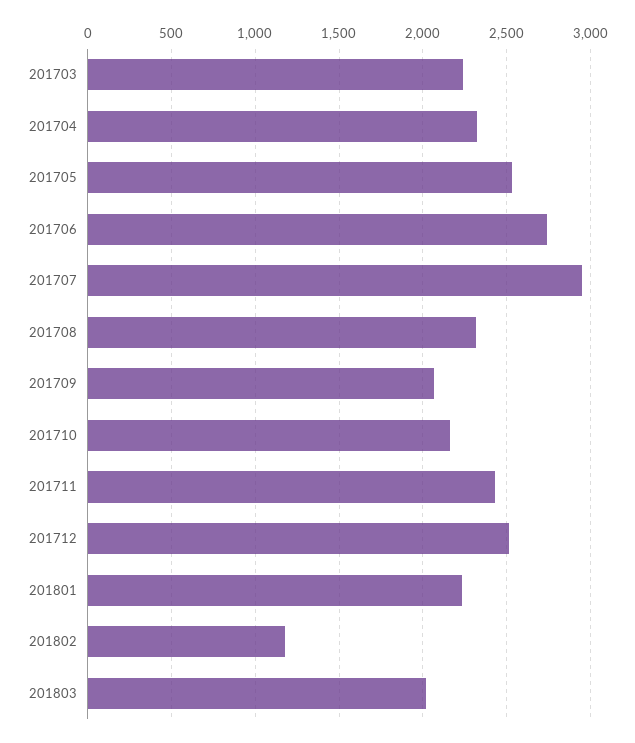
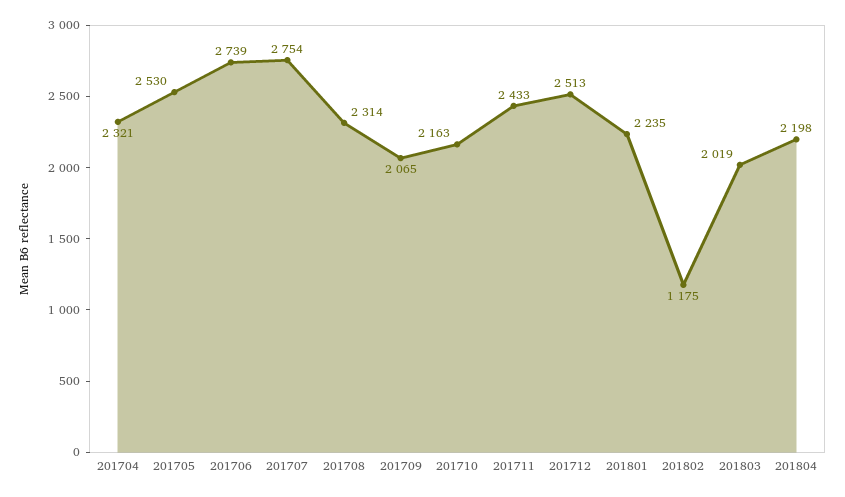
201703: 2250 -> none
201707: 2950 -> 2754
201804: none -> 2198

